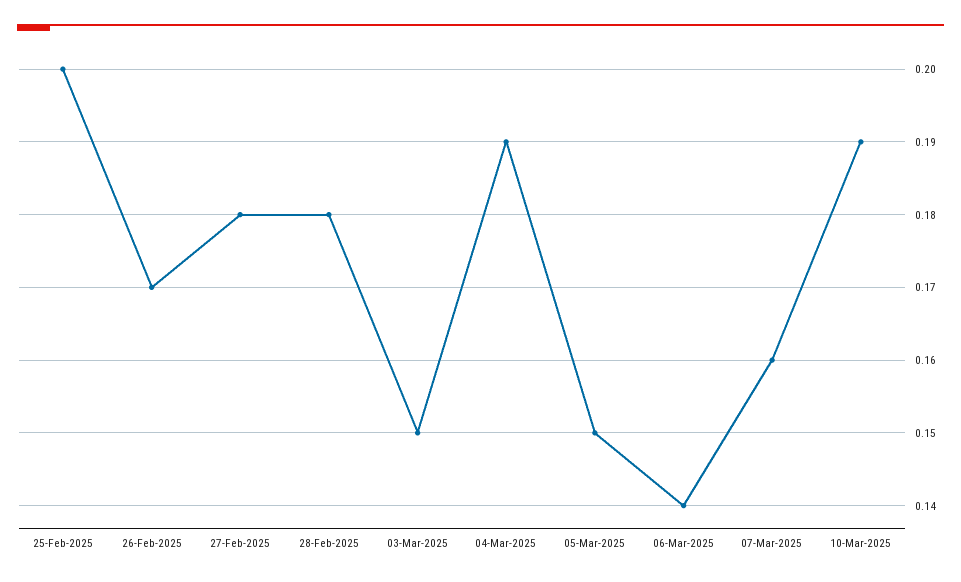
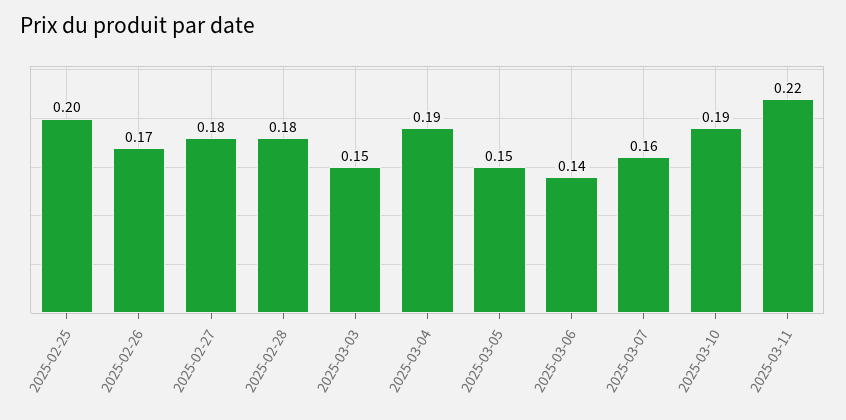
2025-03-11: none -> 0.22

